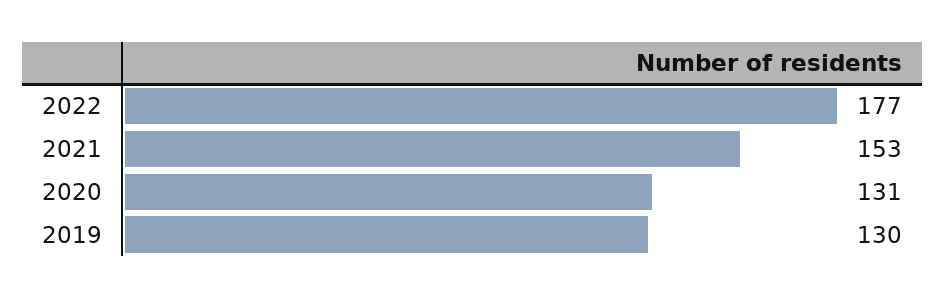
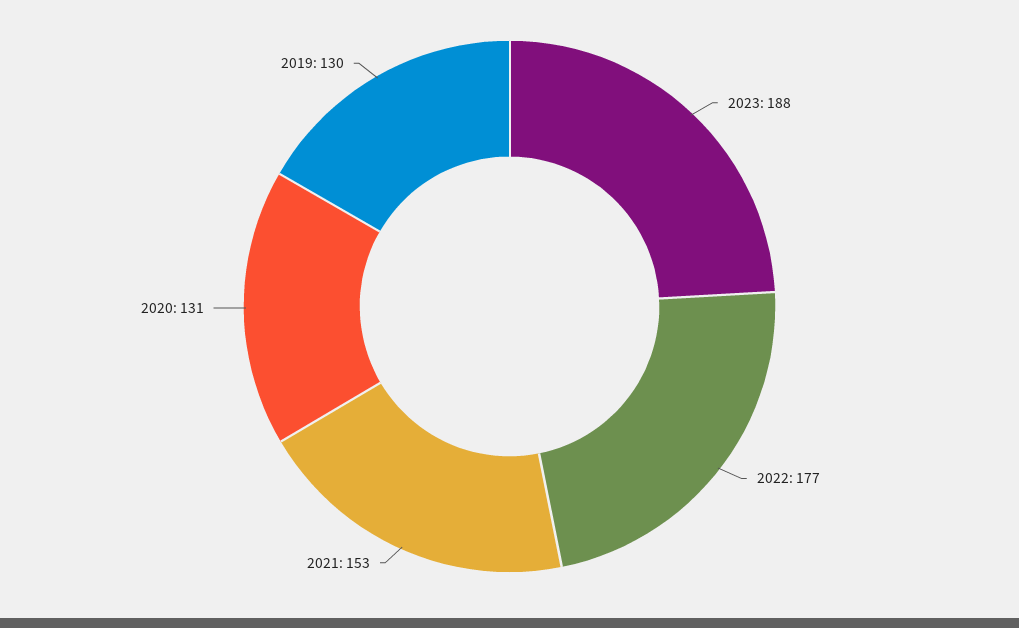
2023: none -> 188

